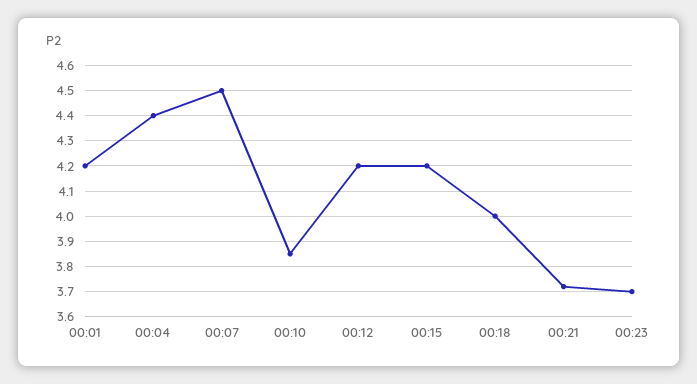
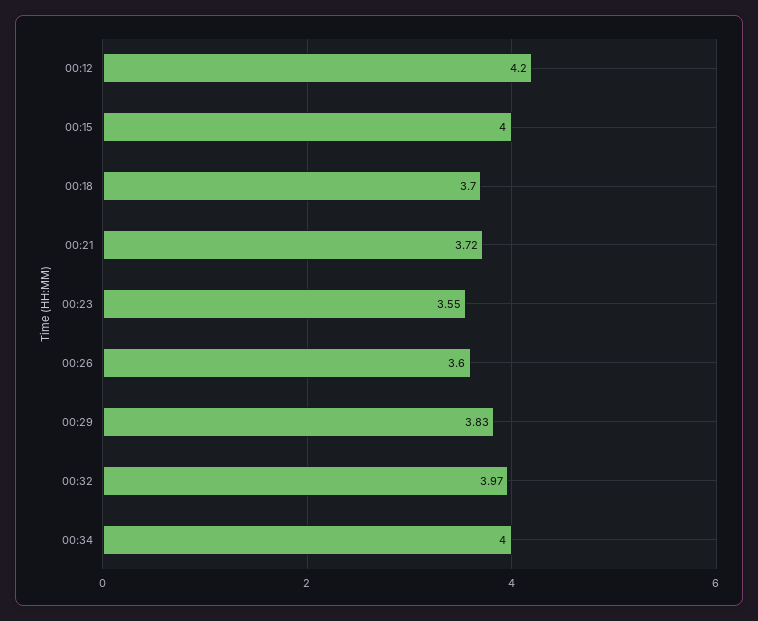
00:01: 4.2 -> none
00:04: 4.4 -> none
00:07: 4.5 -> none
00:10: 3.85 -> none
00:15: 4.2 -> 4
00:18: 4 -> 3.7
00:23: 3.7 -> 3.55
00:26: none -> 3.6
00:29: none -> 3.83
00:32: none -> 3.97
00:34: none -> 4

